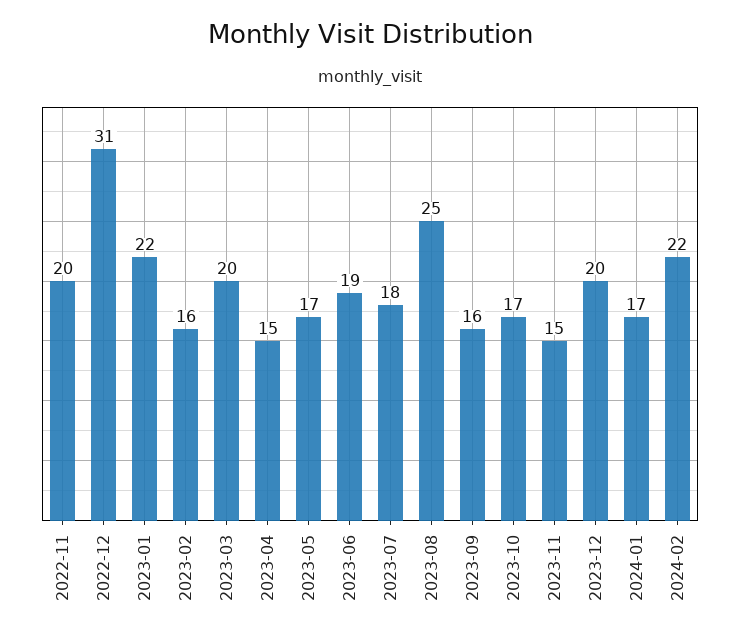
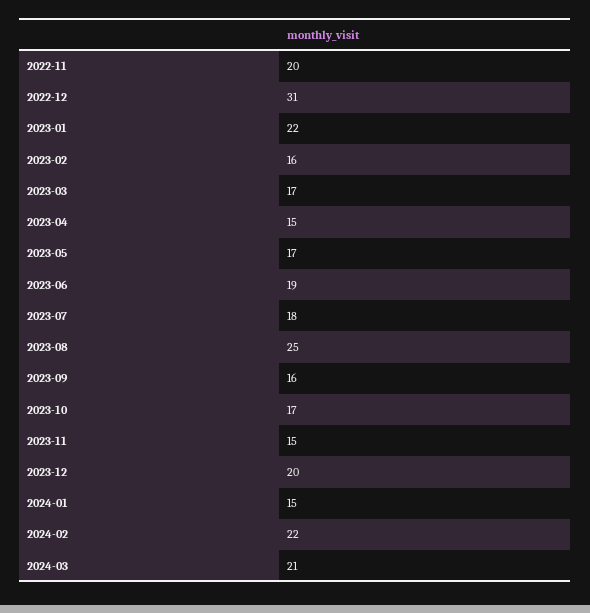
2023-03: 20 -> 17
2024-01: 17 -> 15
2024-03: none -> 21

